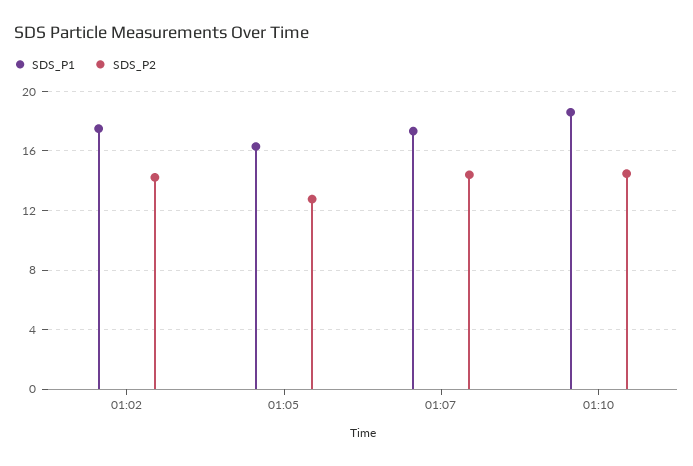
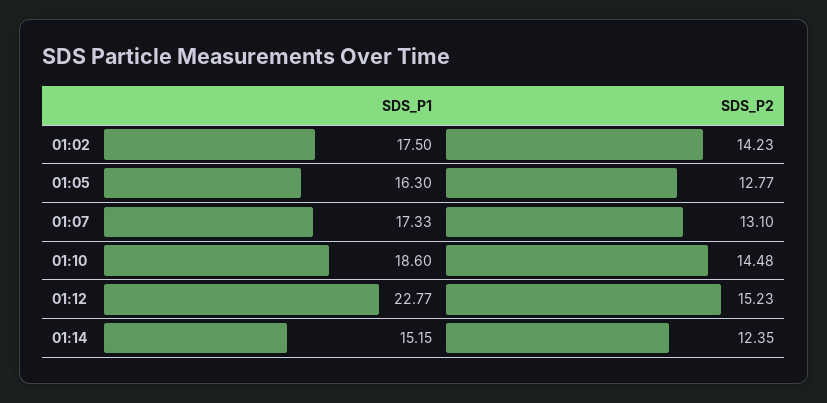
SDS_P2, 01:07: 14.5 -> 13.1
SDS_P1, 01:12: none -> 22.77
SDS_P2, 01:12: none -> 15.23
SDS_P1, 01:14: none -> 15.15
SDS_P2, 01:14: none -> 12.35

